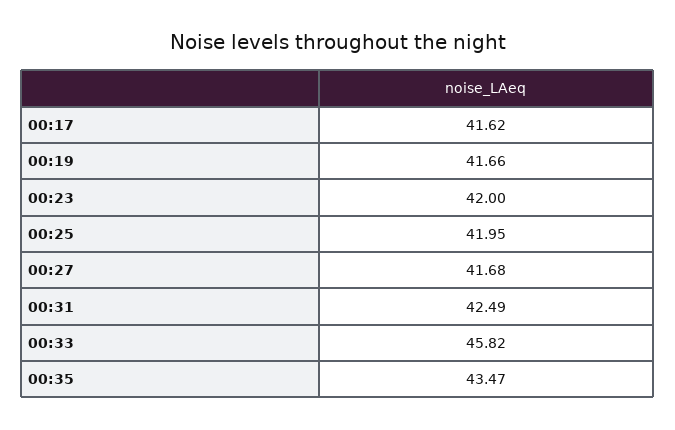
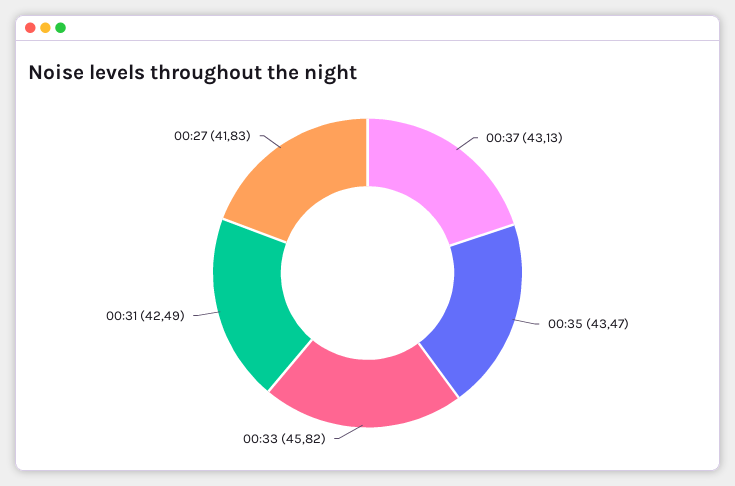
00:17: 41.62 -> none
00:19: 41.66 -> none
00:23: 42 -> none
00:25: 41.95 -> none
00:27: 41.68 -> 41.83
00:37: none -> 43.13

